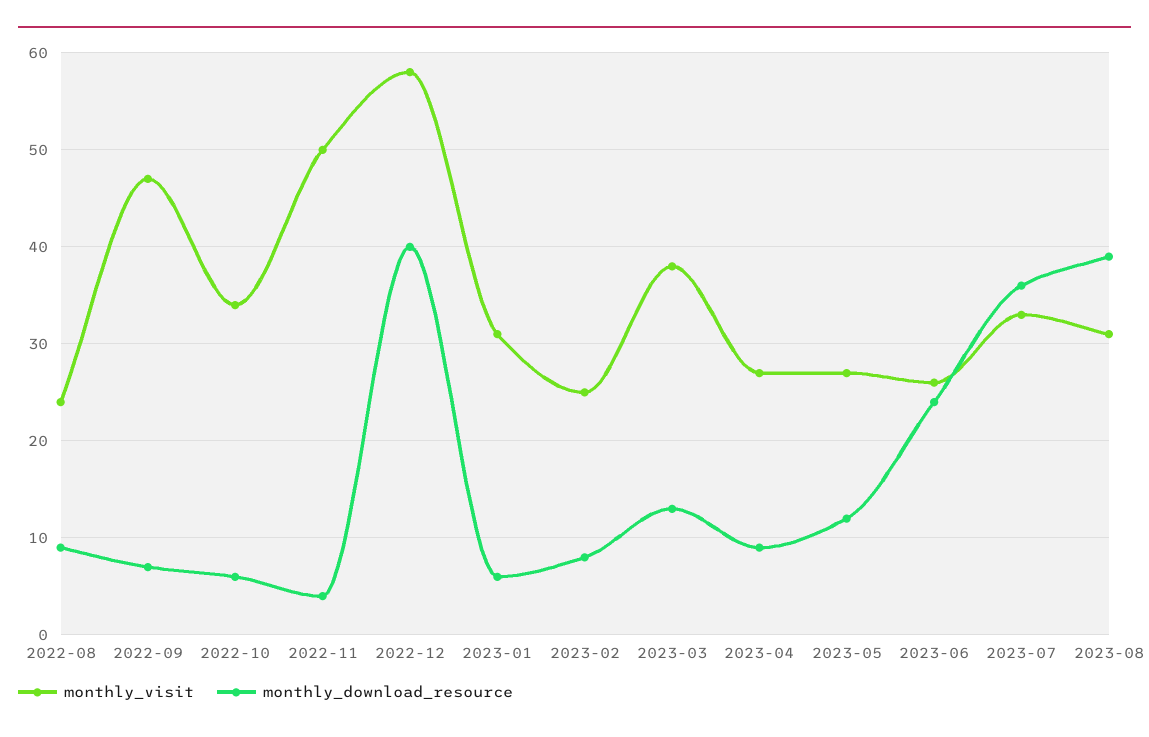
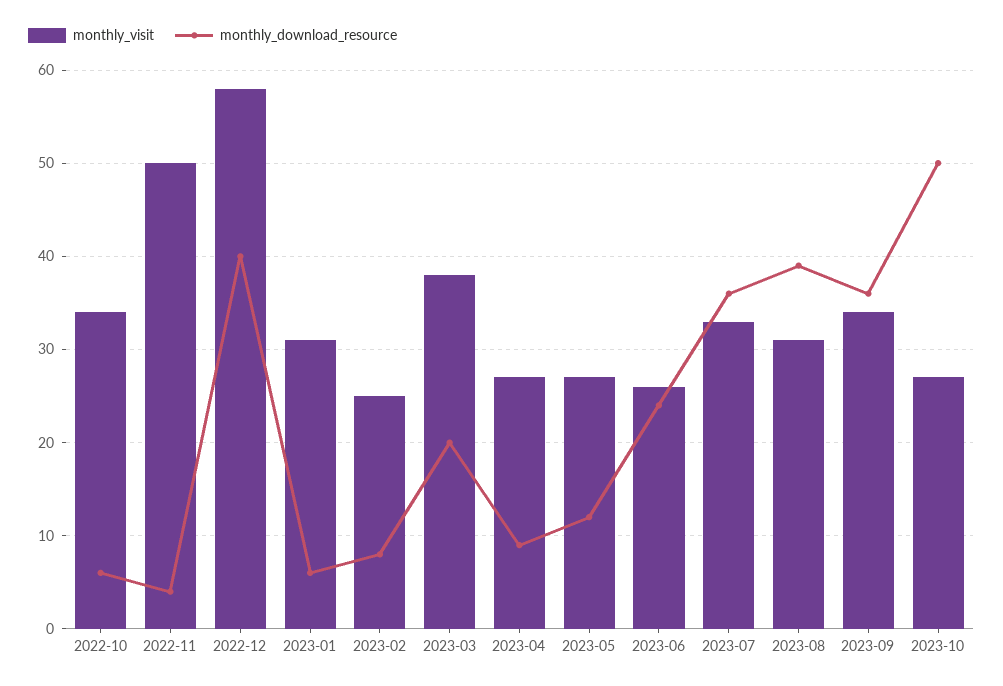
monthly_visit, 2022-08: 24 -> none
monthly_download_resource, 2022-08: 9 -> none
monthly_visit, 2022-09: 47 -> none
monthly_download_resource, 2022-09: 7 -> none
monthly_download_resource, 2023-03: 13 -> 20
monthly_visit, 2023-09: none -> 34
monthly_download_resource, 2023-09: none -> 36
monthly_visit, 2023-10: none -> 27
monthly_download_resource, 2023-10: none -> 50

